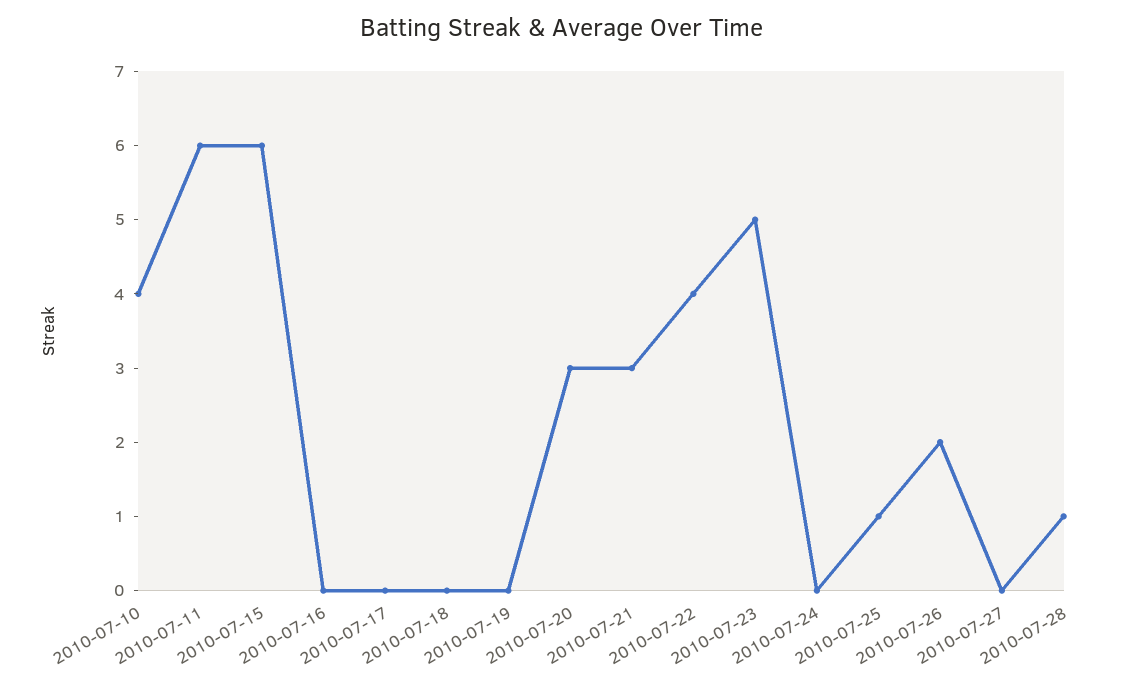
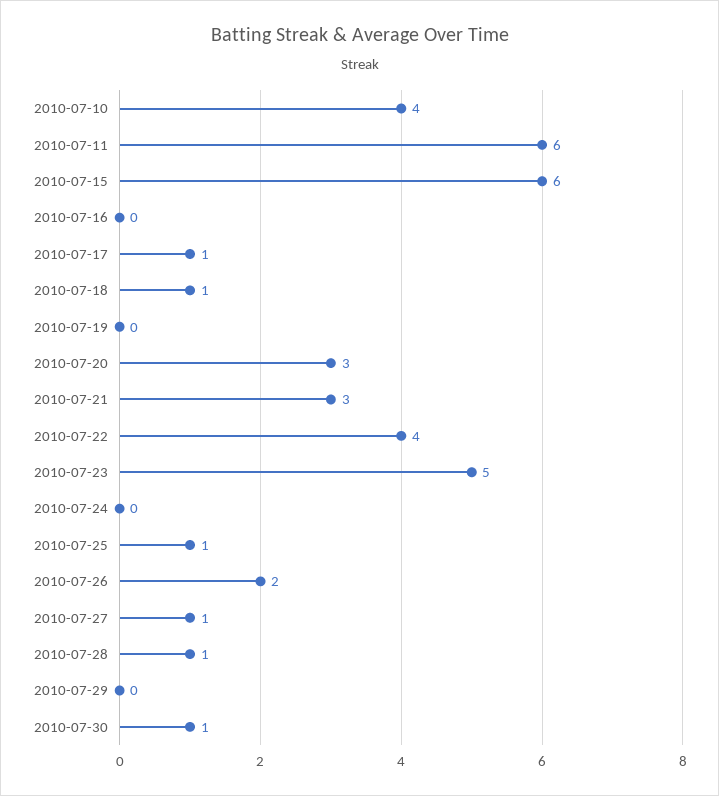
2010-07-17: 0 -> 1
2010-07-18: 0 -> 1
2010-07-27: 0 -> 1
2010-07-29: none -> 0
2010-07-30: none -> 1

